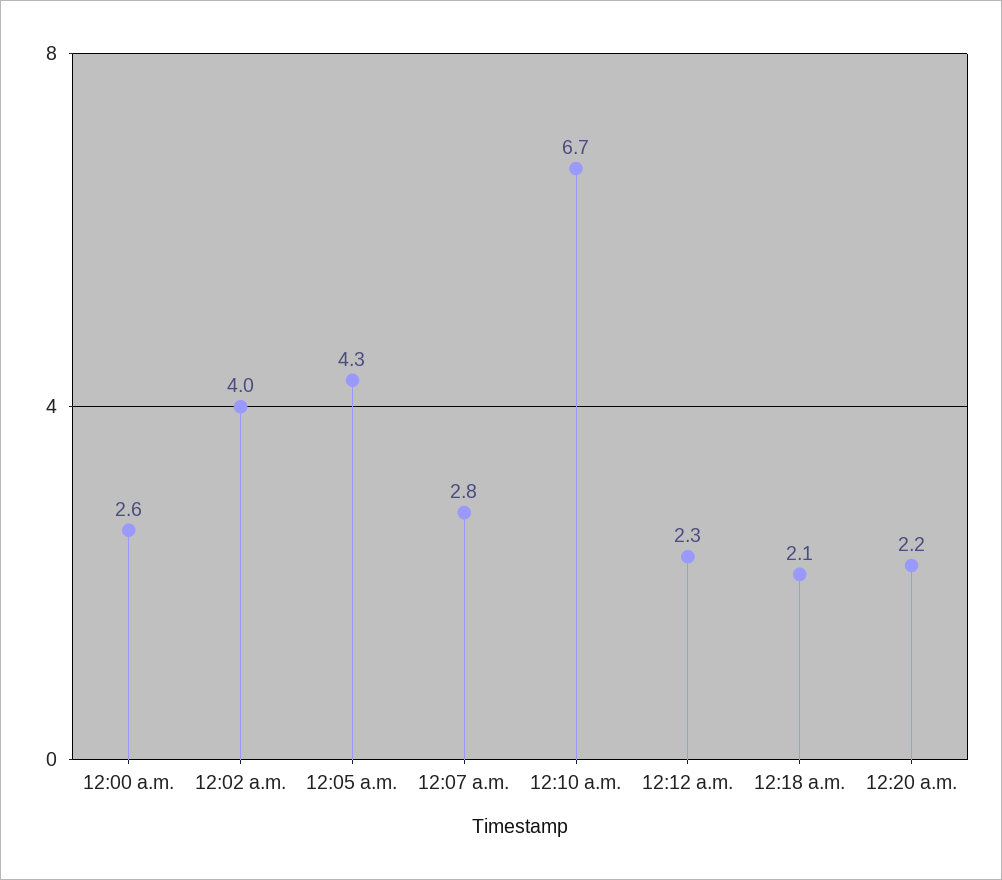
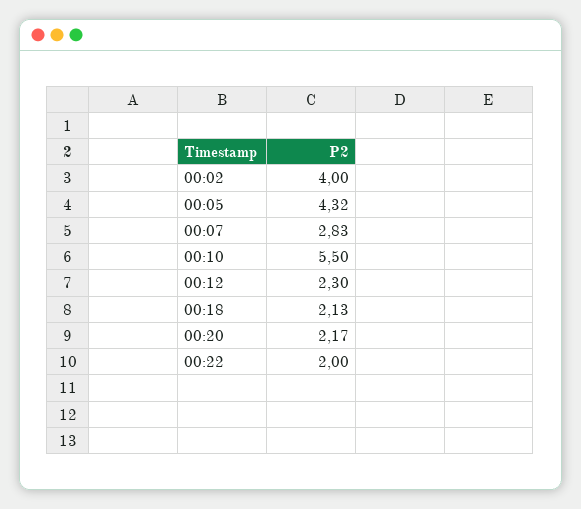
12:00 a.m.: 2.6 -> none
12:10 a.m.: 6.7 -> 5.5
00:22: none -> 2

